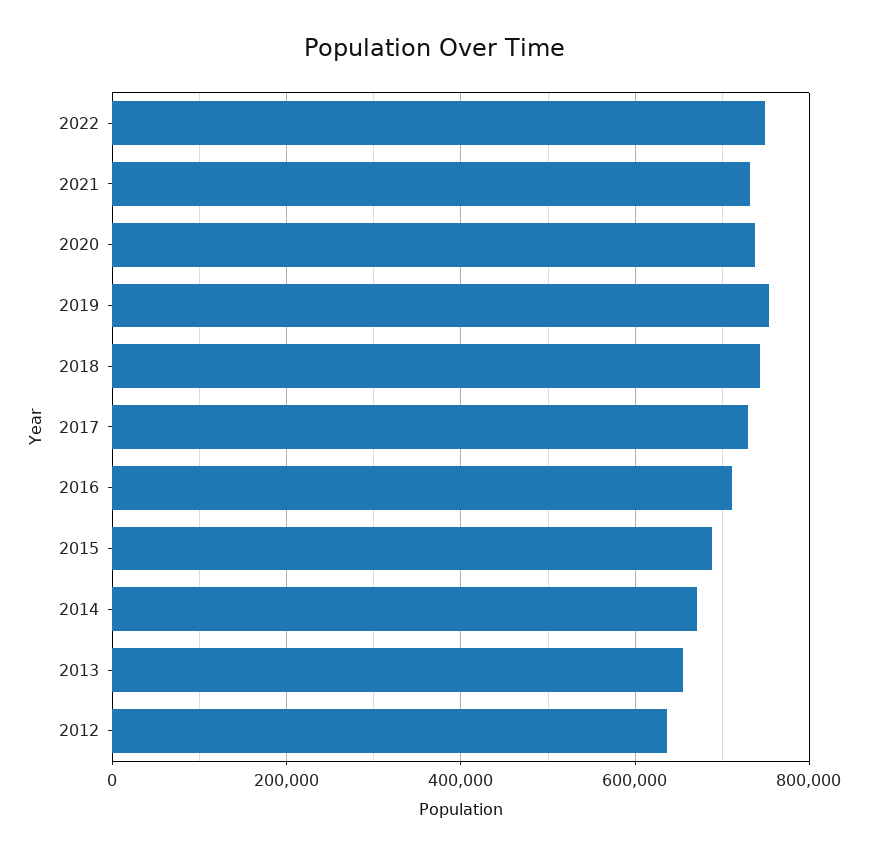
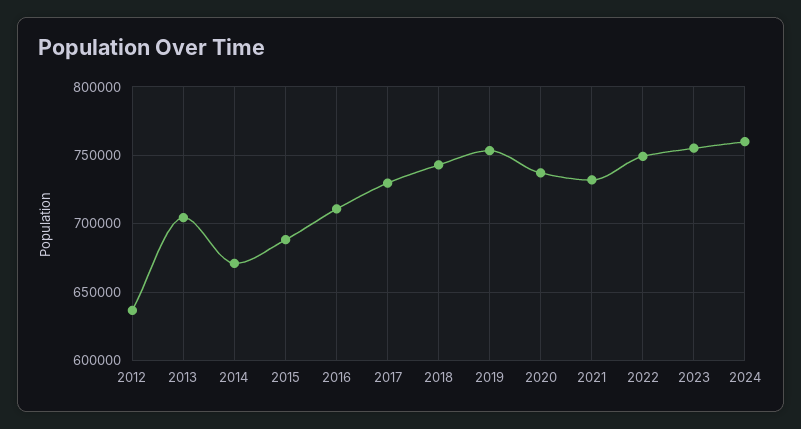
2013: 660000 -> 705000
2023: none -> 755000
2024: none -> 760000

